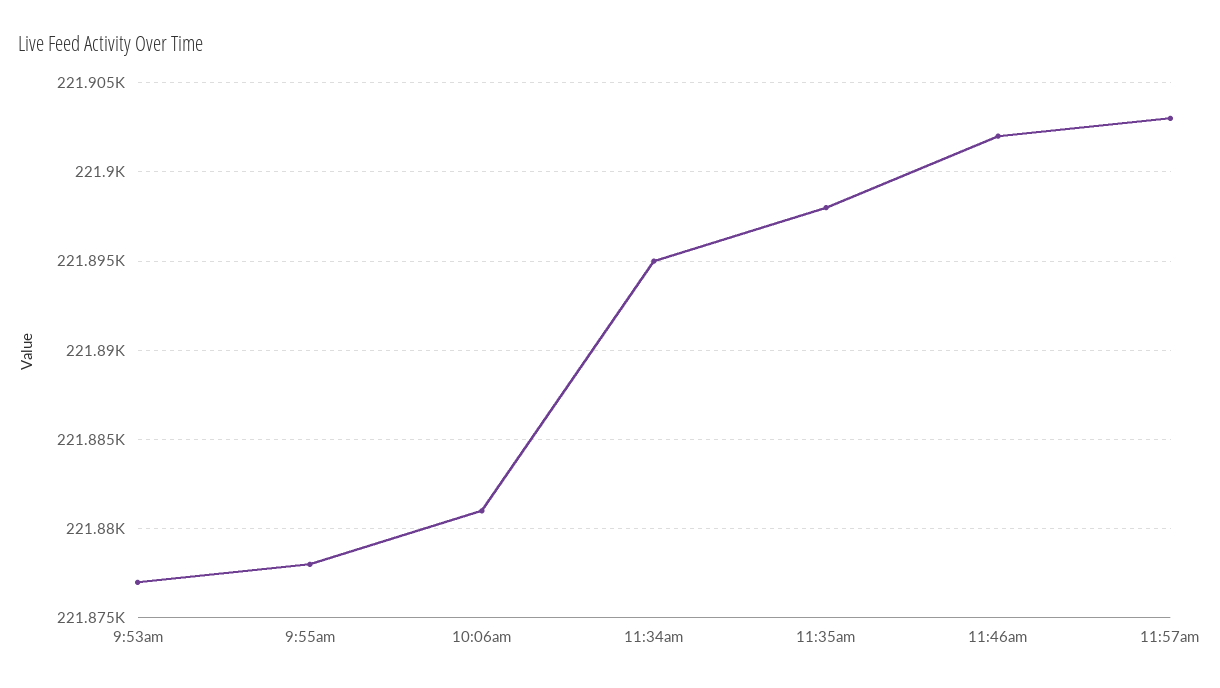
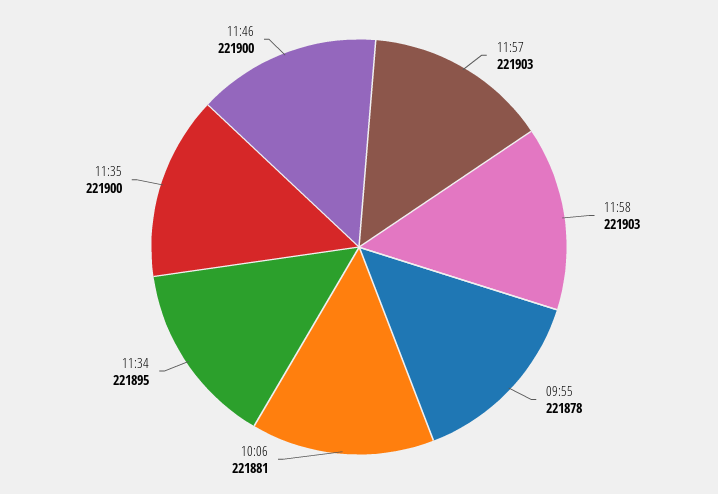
9:53am: 221877 -> none
11:35am: 221898 -> 221900
11:46am: 221902 -> 221900
11:58: none -> 221903

